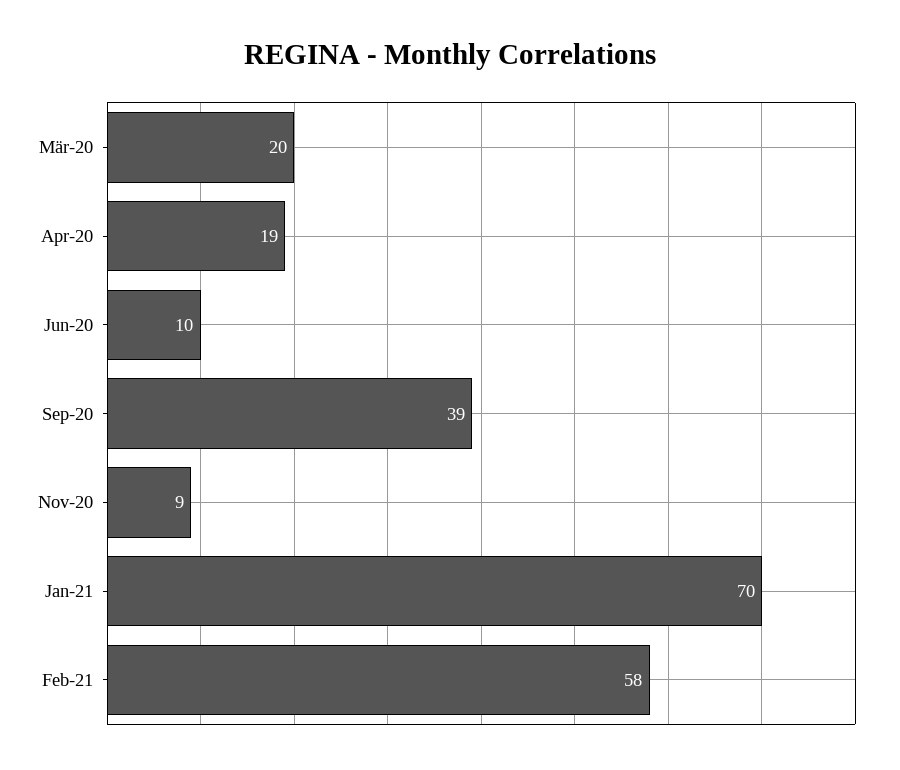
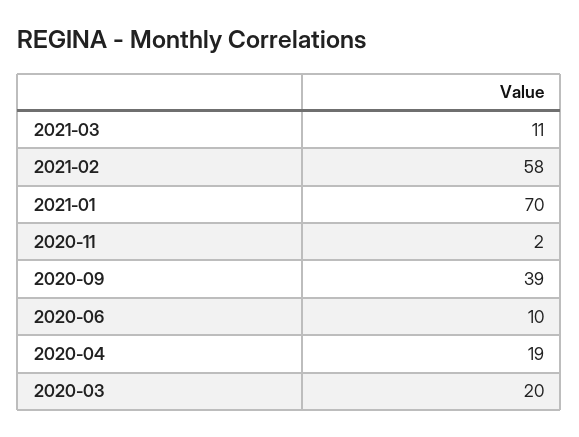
Nov-20: 9 -> 2
2021-03: none -> 11

